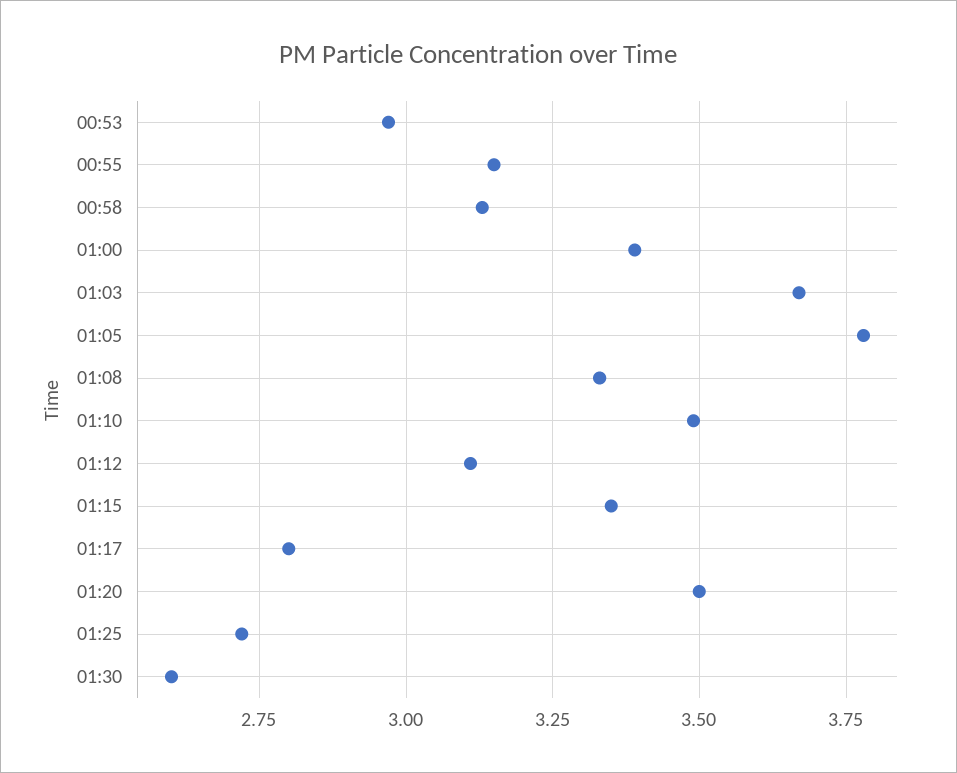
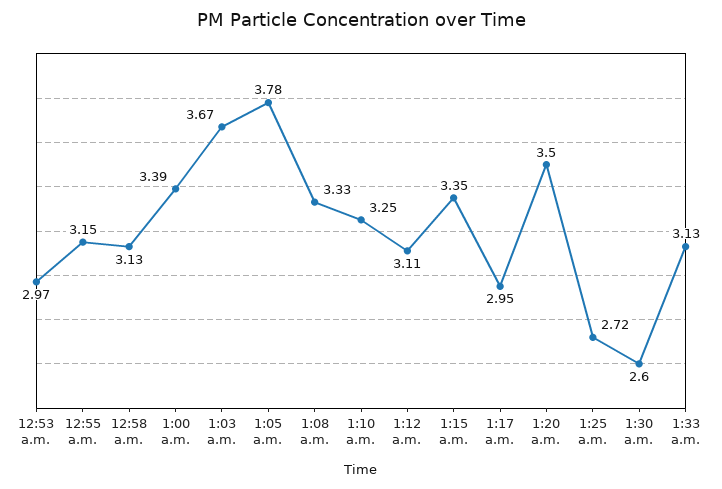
01:10: 3.5 -> 3.25
01:17: 2.8 -> 2.95
1:33 a.m.: none -> 3.13

